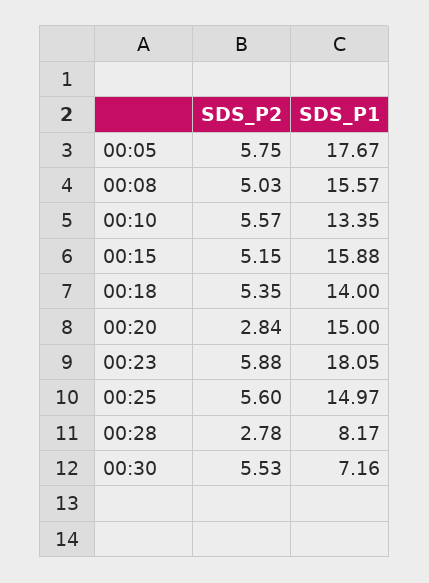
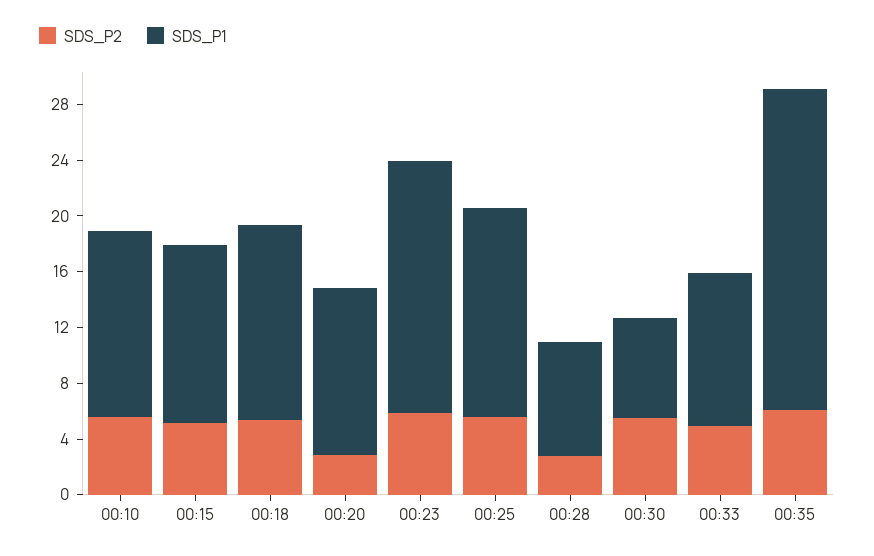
SDS_P2, 00:05: 5.75 -> none
SDS_P1, 00:05: 17.67 -> none
SDS_P2, 00:08: 5.03 -> none
SDS_P1, 00:08: 15.57 -> none
SDS_P1, 00:15: 15.88 -> 13
SDS_P1, 00:20: 15 -> 12
SDS_P2, 00:33: none -> 5
SDS_P1, 00:33: none -> 11
SDS_P2, 00:35: none -> 6
SDS_P1, 00:35: none -> 23

